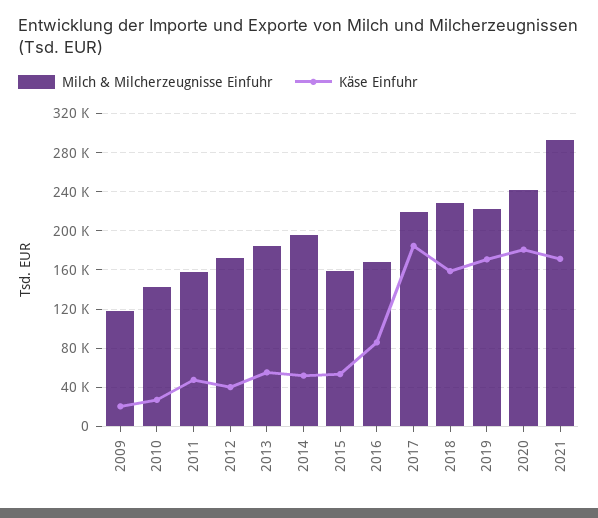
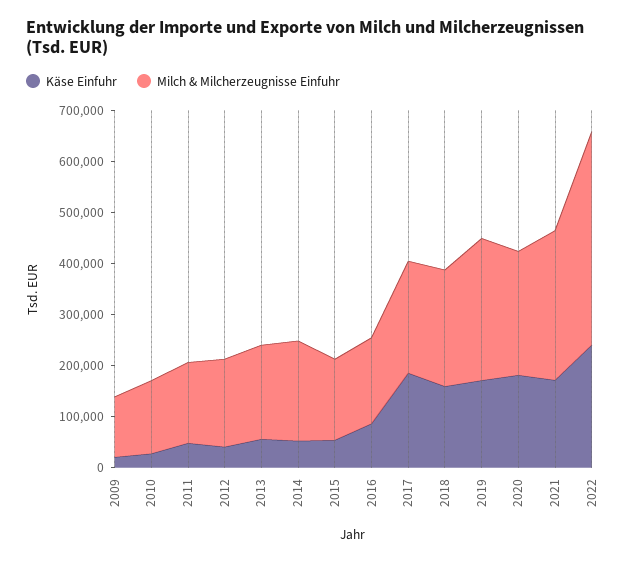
Milch & Milcherzeugnisse Einfuhr, 2019: 220000 -> 280000
Käse Einfuhr, 2022: none -> 240000
Milch & Milcherzeugnisse Einfuhr, 2022: none -> 420000

